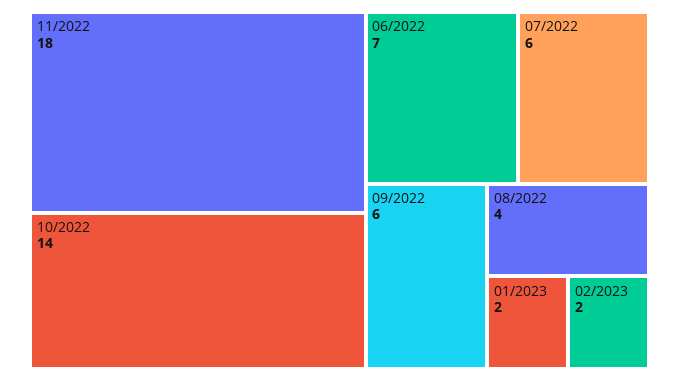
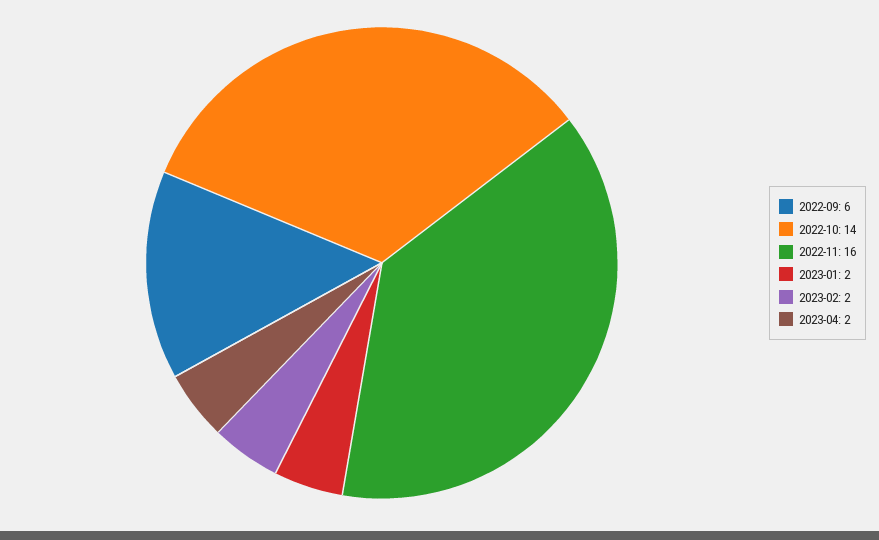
11/2022: 18 -> 16
06/2022: 7 -> none
07/2022: 6 -> none
08/2022: 4 -> none
2023-04: none -> 2

